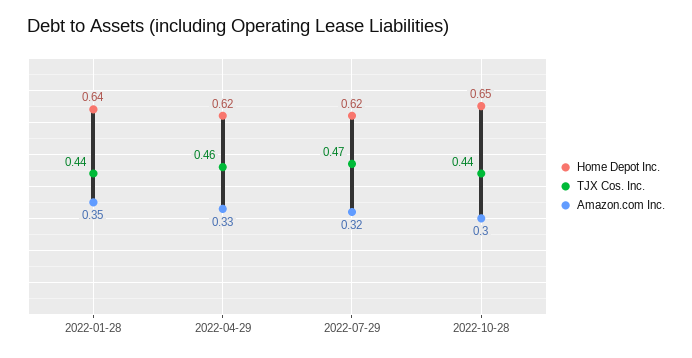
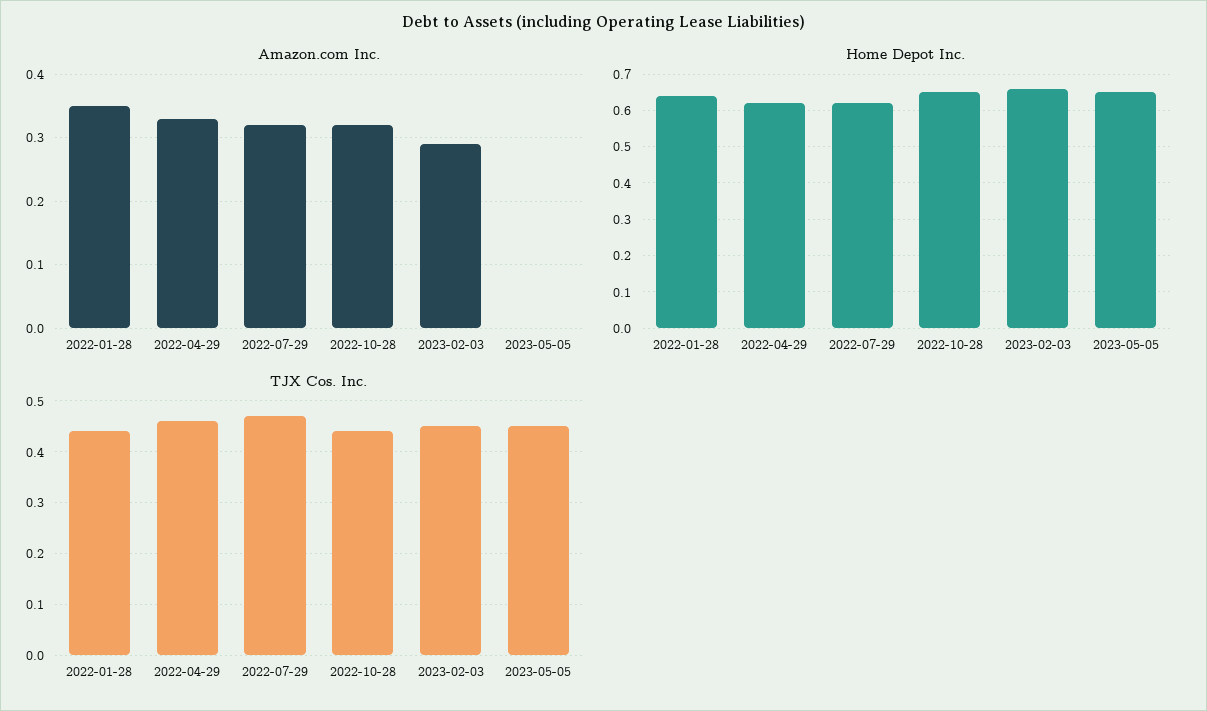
Amazon.com Inc., 2022-10-28: 0.3 -> 0.32
Amazon.com Inc., 2023-02-03: none -> 0.29
Amazon.com Inc., 2023-05-05: none -> 0
Home Depot Inc., 2023-02-03: none -> 0.65
Home Depot Inc., 2023-05-05: none -> 0.65
TJX Cos. Inc., 2023-02-03: none -> 0.45
TJX Cos. Inc., 2023-05-05: none -> 0.45

